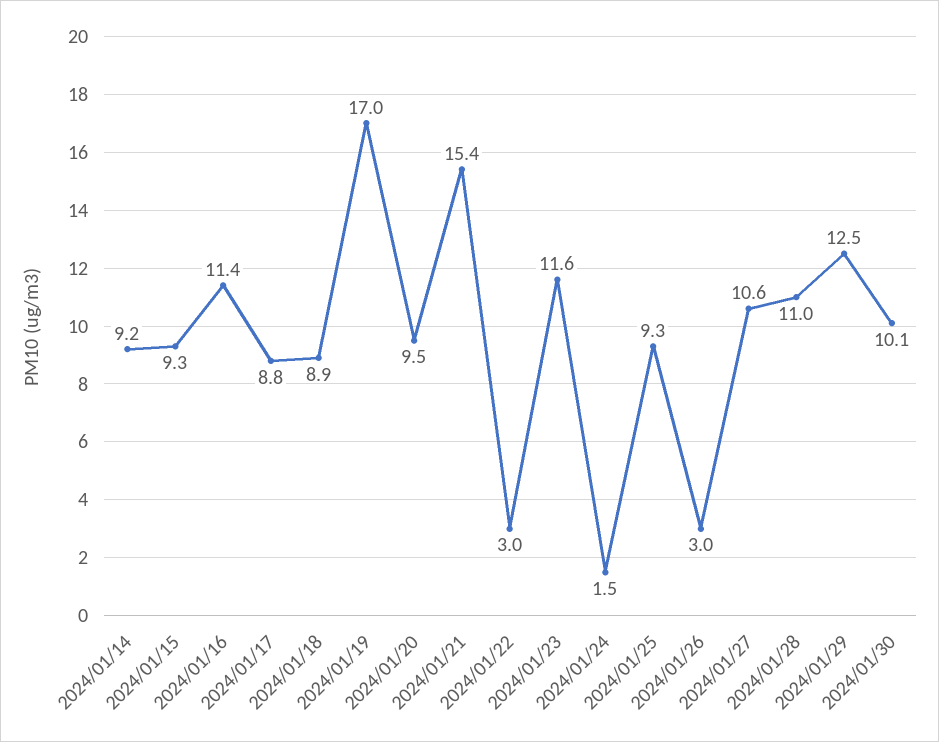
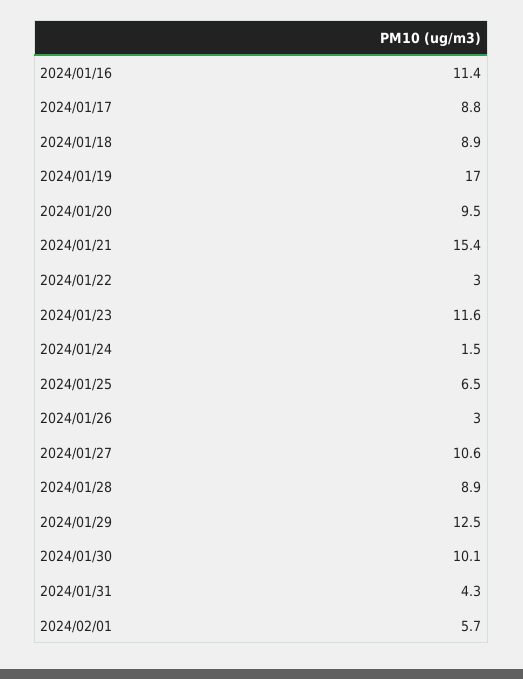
2024/01/14: 9.2 -> none
2024/01/15: 9.3 -> none
2024/01/25: 9.3 -> 6.5
2024/01/28: 11 -> 8.9
2024/01/31: none -> 4.3
2024/02/01: none -> 5.7

